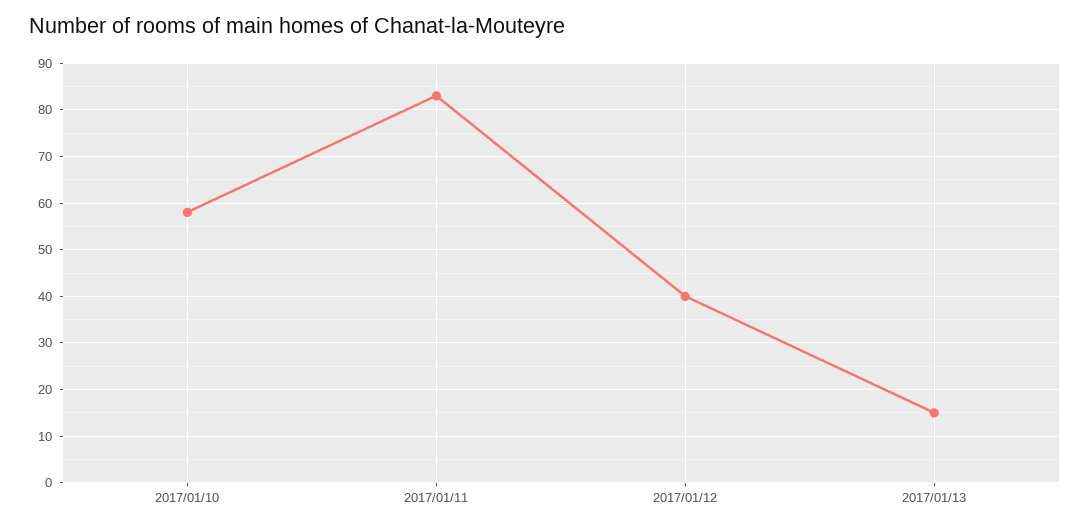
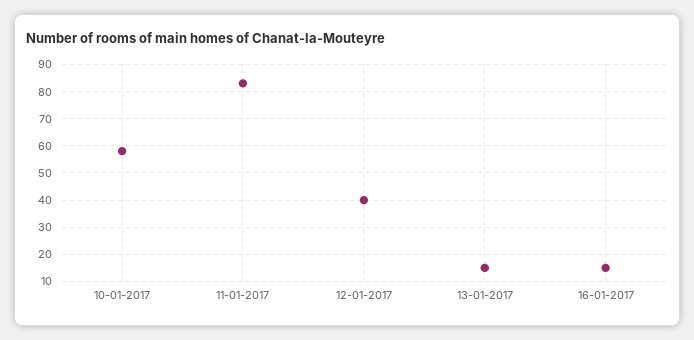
16-01-2017: none -> 15

